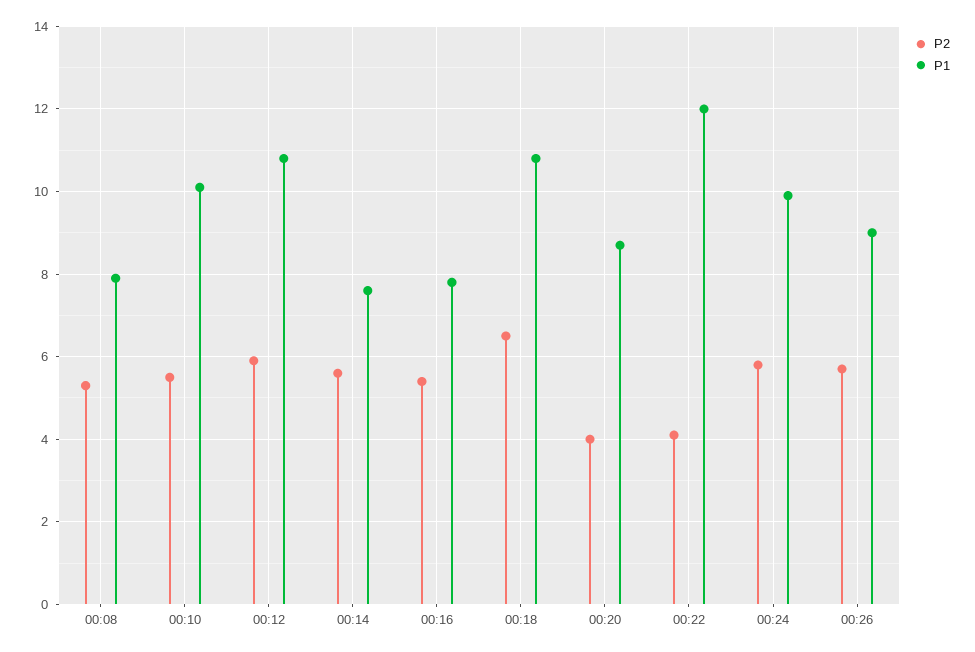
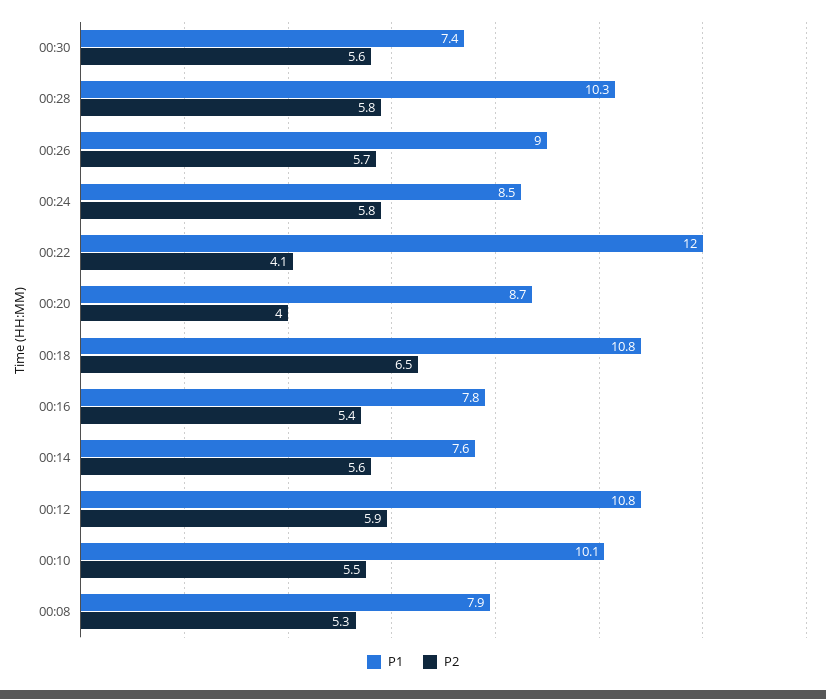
P1, 00:24: 10 -> 8.5
P1, 00:30: none -> 7.4
P2, 00:30: none -> 5.6
P1, 00:28: none -> 10.3
P2, 00:28: none -> 5.8

